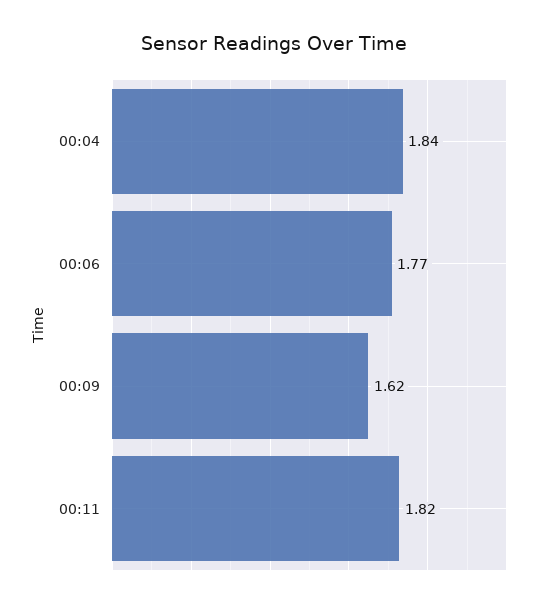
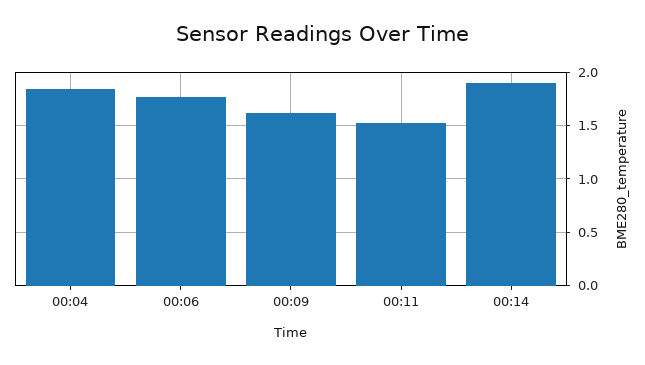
00:11: 1.82 -> 1.5
00:14: none -> 1.9

